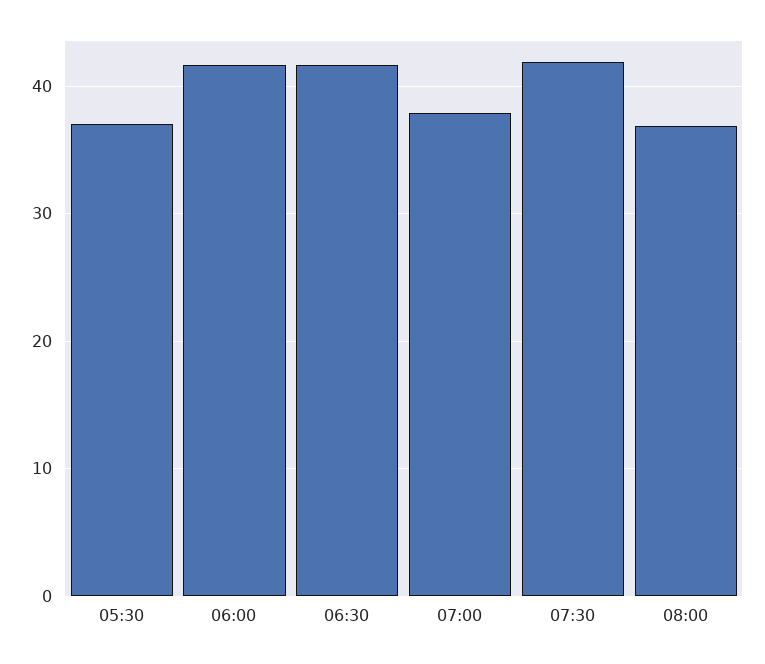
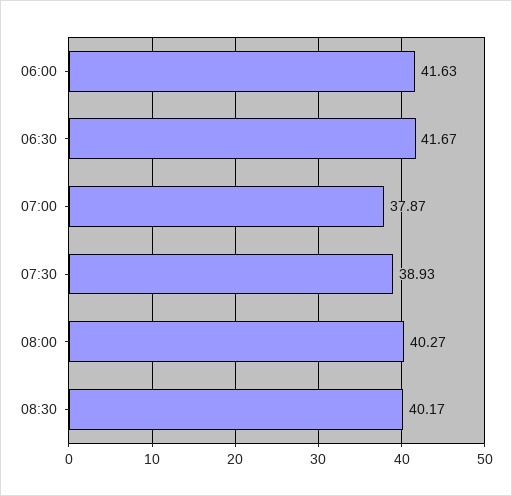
05:30: 37 -> none
07:30: 42 -> 38.93
08:00: 37 -> 40.27
08:30: none -> 40.17

